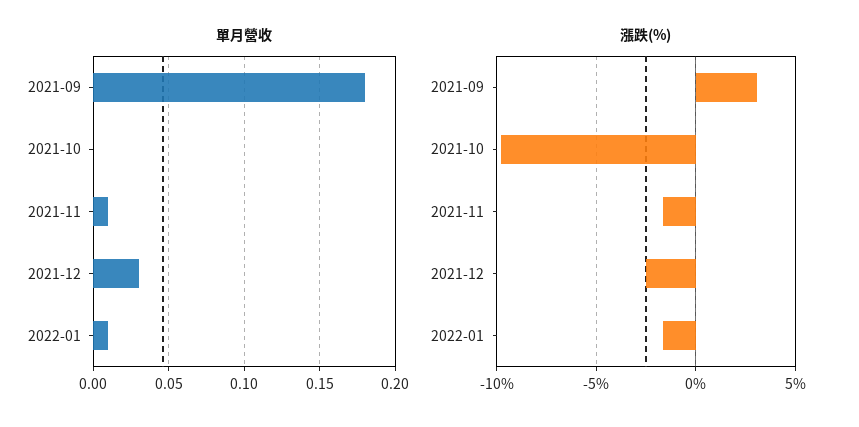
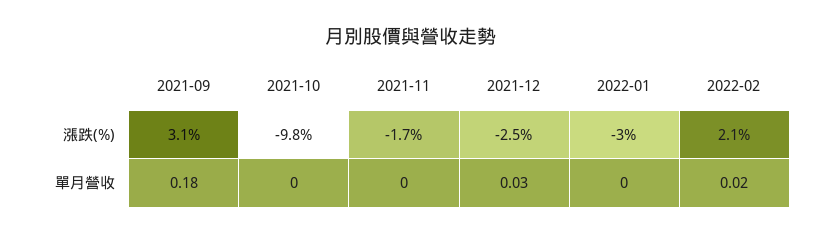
單月營收, 2021-11: 0.01 -> 0
單月營收, 2022-01: 0.01 -> 0
漲跌(%), 2022-01: -1.5 -> -3
漲跌(%), 2022-02: none -> 2.1
單月營收, 2022-02: none -> 0.02

